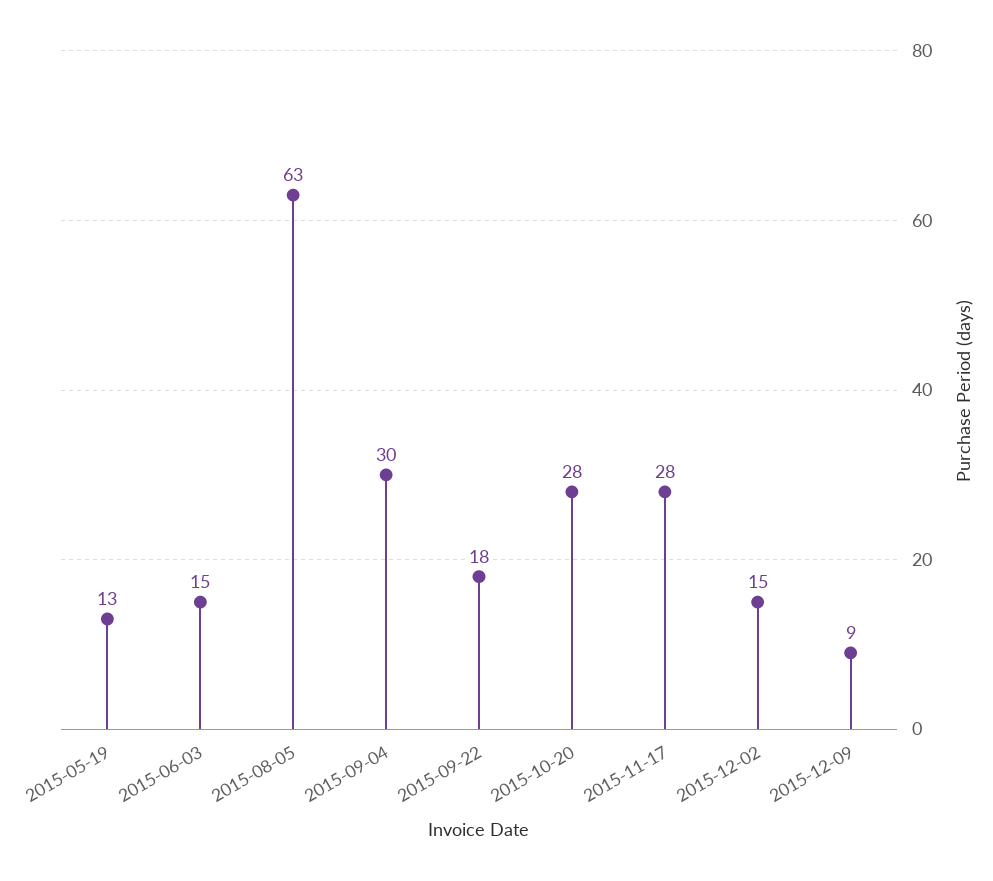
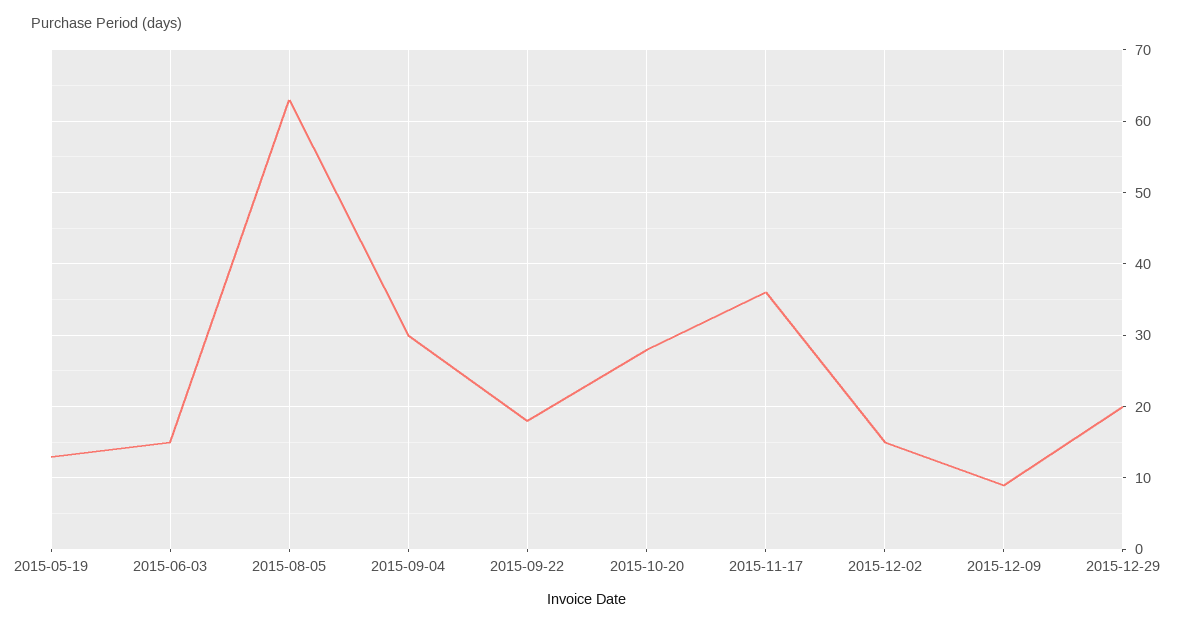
2015-11-17: 28 -> 36
2015-12-29: none -> 20

